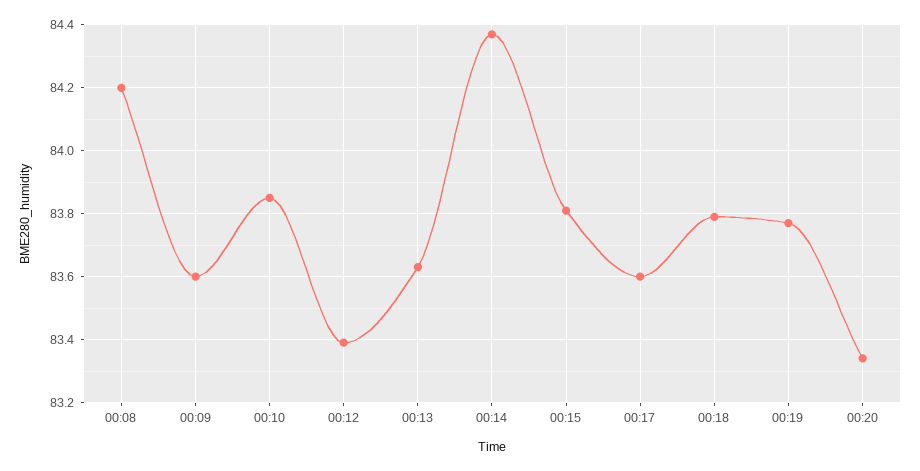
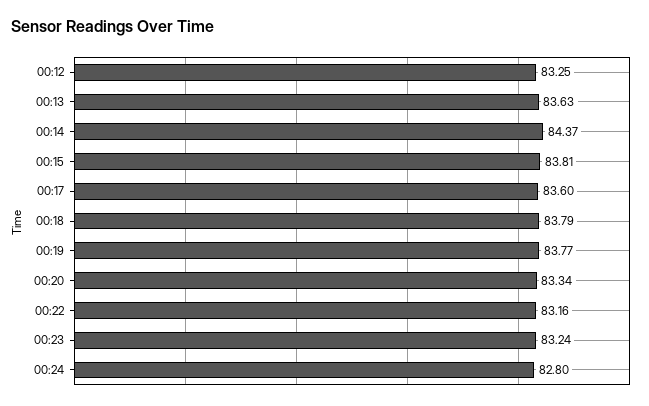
00:08: 84.2 -> none
00:09: 83.6 -> none
00:10: 83.85 -> none
00:12: 83.4 -> 83.25
00:22: none -> 83.16
00:23: none -> 83.24
00:24: none -> 82.8

